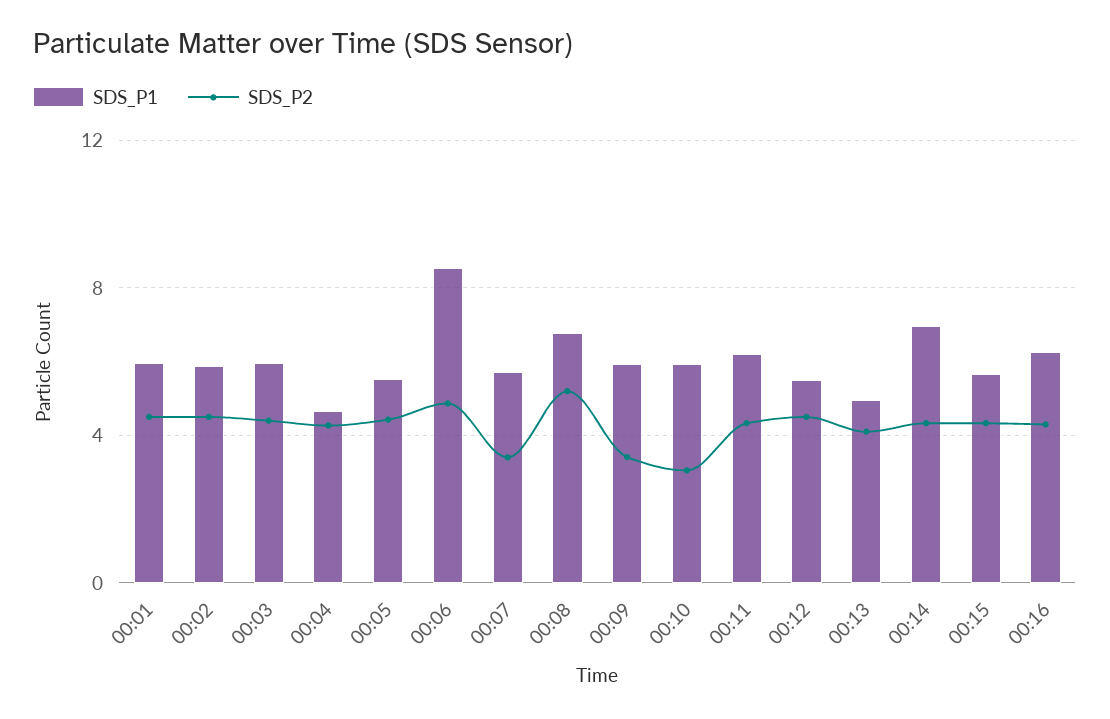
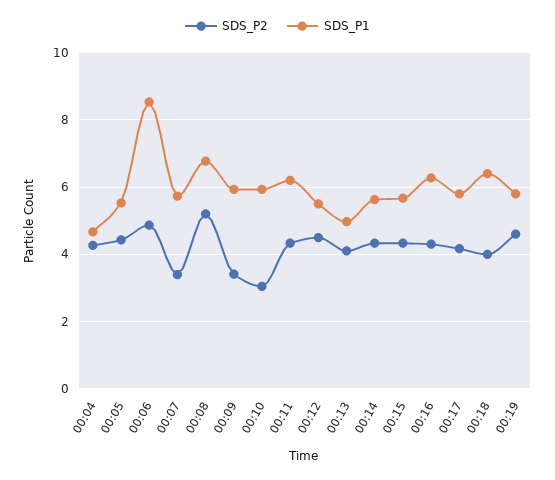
SDS_P1, 00:01: 6 -> none
SDS_P2, 00:01: 4.5 -> none
SDS_P1, 00:02: 6 -> none
SDS_P2, 00:02: 4.5 -> none
SDS_P1, 00:03: 6 -> none
SDS_P2, 00:03: 4.5 -> none
SDS_P1, 00:14: 7 -> 5.6
SDS_P2, 00:17: none -> 4.2
SDS_P1, 00:17: none -> 5.8
SDS_P2, 00:18: none -> 4
SDS_P1, 00:18: none -> 6.4
SDS_P2, 00:19: none -> 4.6
SDS_P1, 00:19: none -> 5.8

